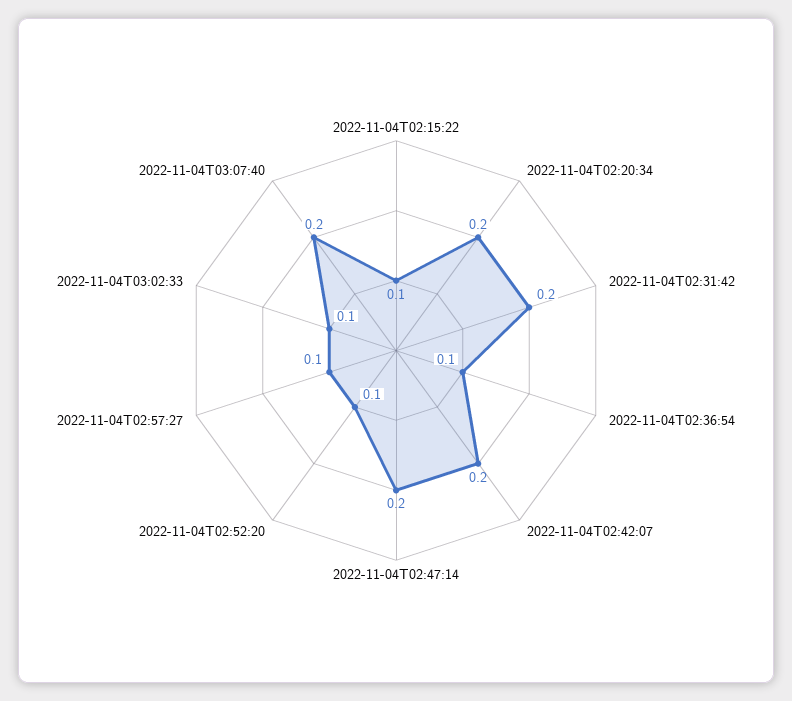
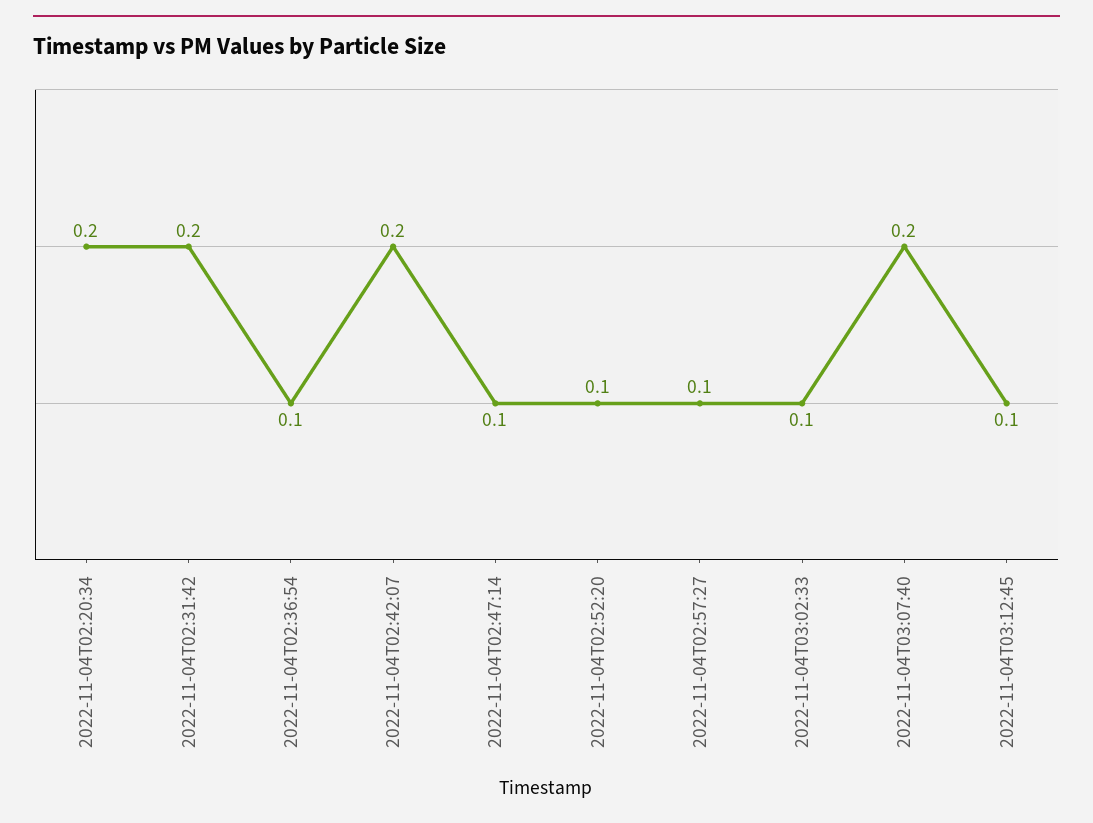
2022-11-04T02:15:22: 0.1 -> none
2022-11-04T02:47:14: 0.2 -> 0.1
2022-11-04T03:12:45: none -> 0.1

